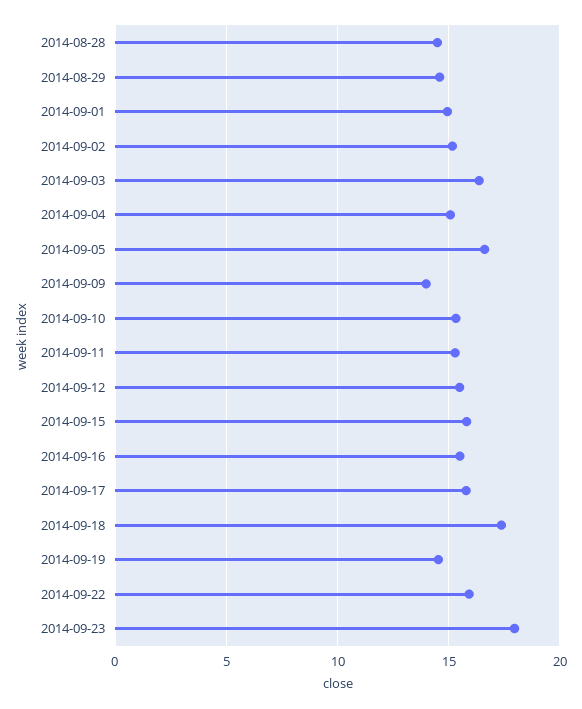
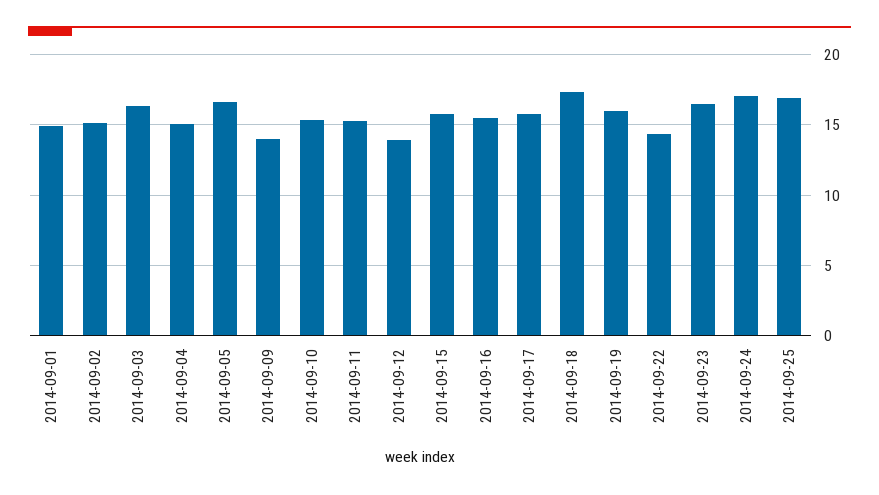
2014-08-28: 14.5 -> none
2014-08-29: 14.5 -> none
2014-09-12: 15.5 -> 14
2014-09-19: 14.5 -> 16
2014-09-22: 16 -> 14.5
2014-09-23: 18 -> 16.5
2014-09-24: none -> 17
2014-09-25: none -> 17

